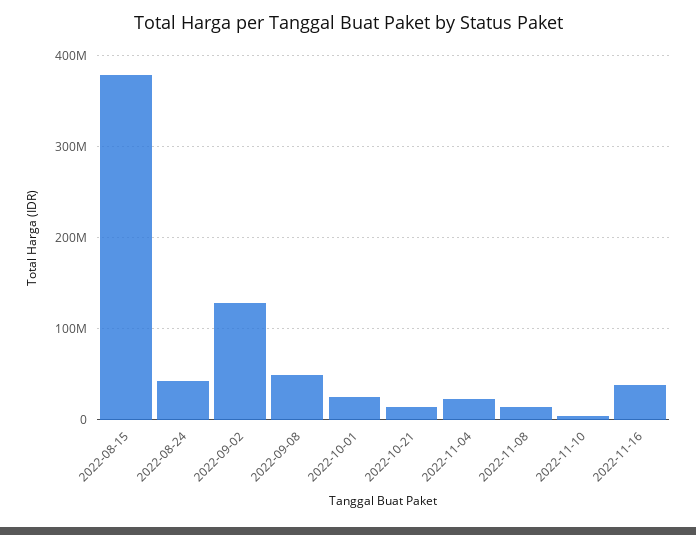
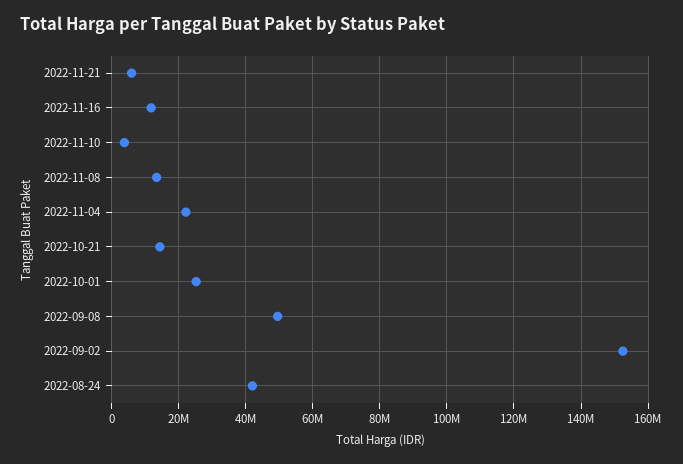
2022-08-15: 380000000 -> none
2022-09-02: 130000000 -> 152000000
2022-11-16: 40000000 -> 12000000
2022-11-21: none -> 6000000

